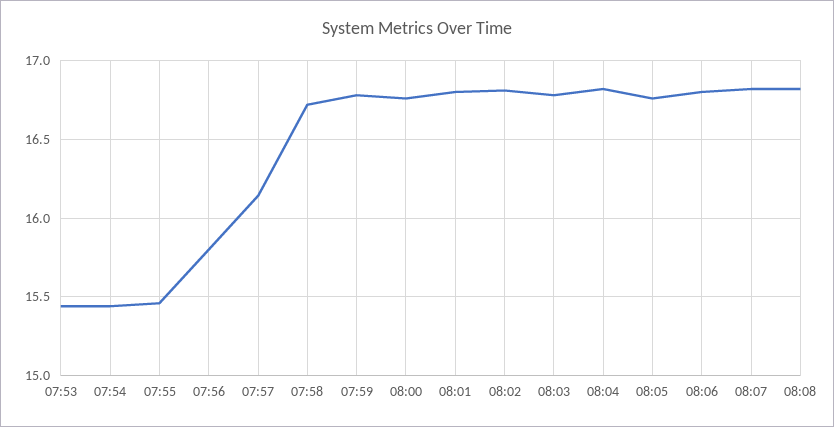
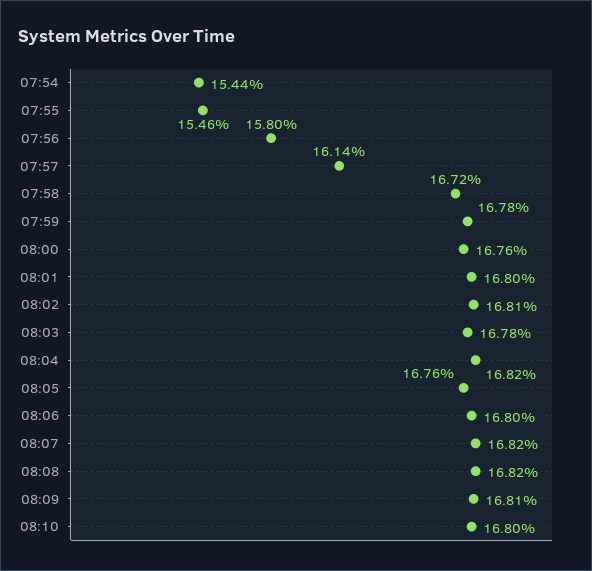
07:53: 15.45 -> none
08:09: none -> 16.81
08:10: none -> 16.8

